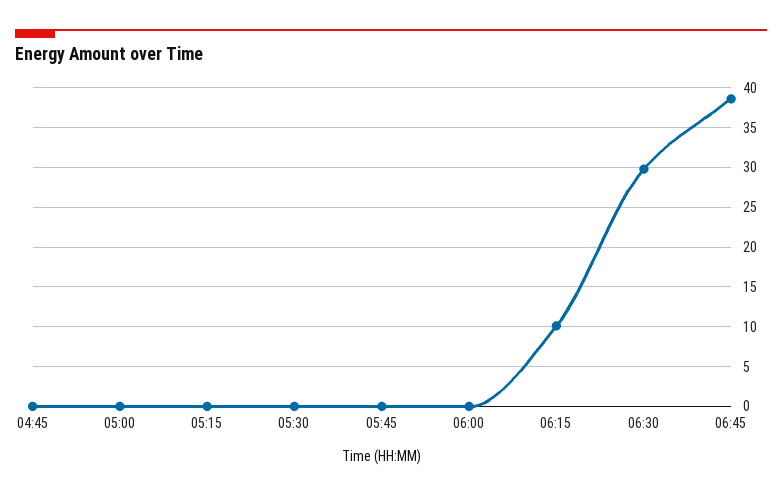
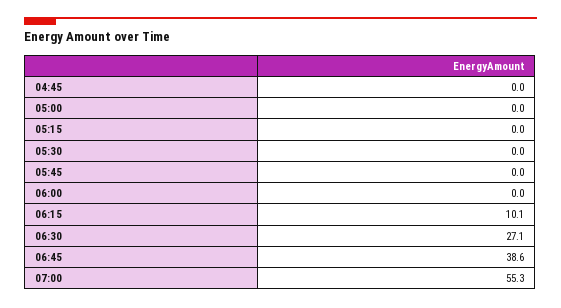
06:30: 30 -> 27.1
07:00: none -> 55.3

